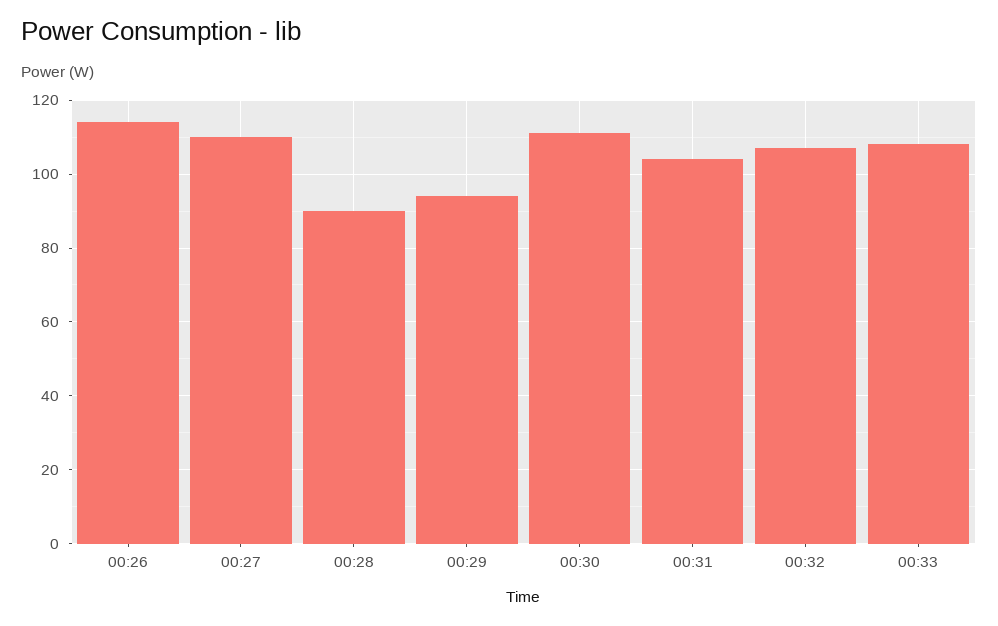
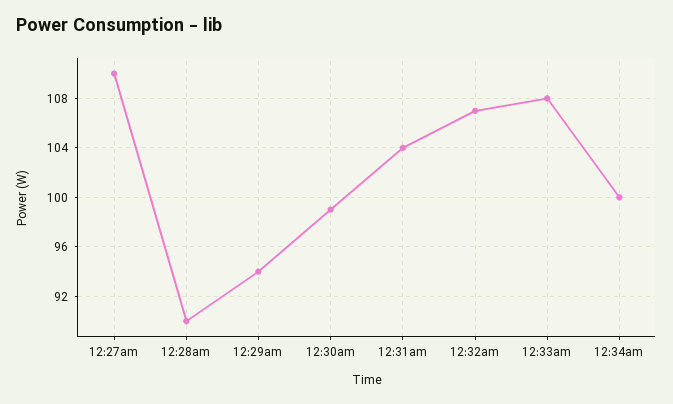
00:26: 115 -> none
00:30: 110 -> 99
12:34am: none -> 100

